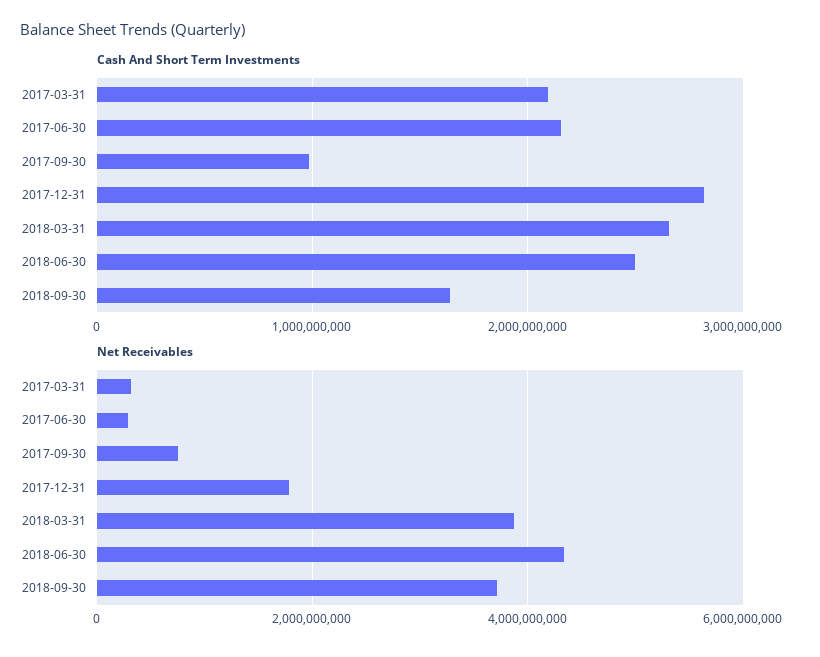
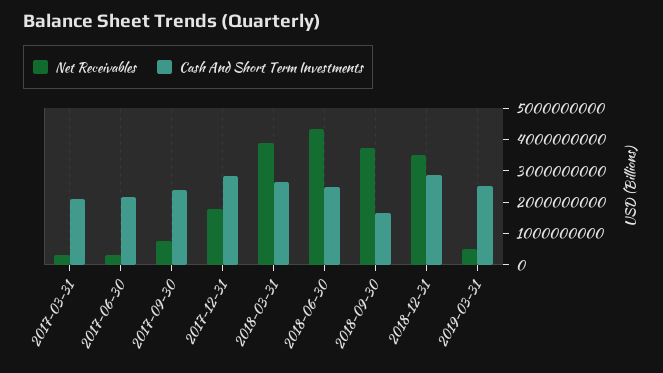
Cash And Short Term Investments, 2017-09-30: 1000000000 -> 2500000000
Net Receivables, 2018-12-31: none -> 3500000000
Cash And Short Term Investments, 2018-12-31: none -> 3000000000
Net Receivables, 2019-03-31: none -> 500000000
Cash And Short Term Investments, 2019-03-31: none -> 2500000000

